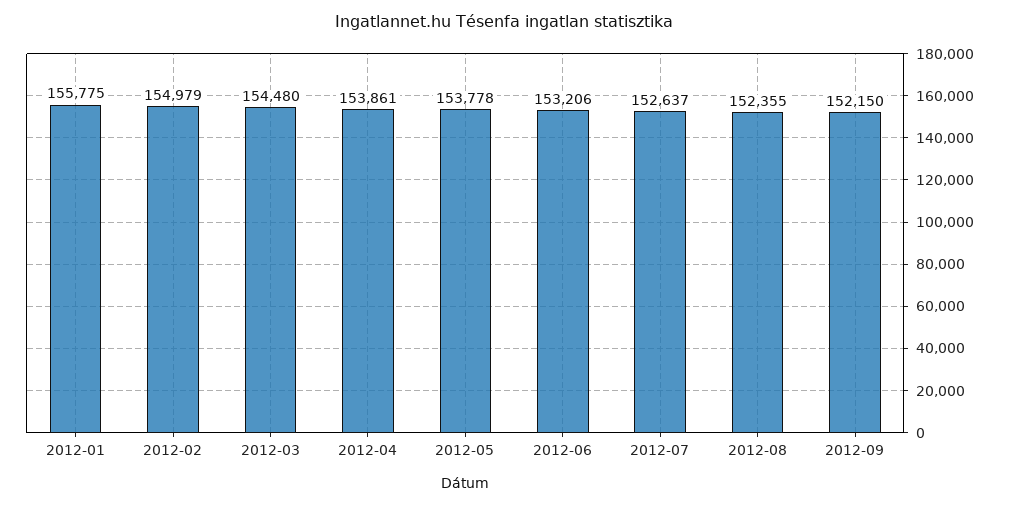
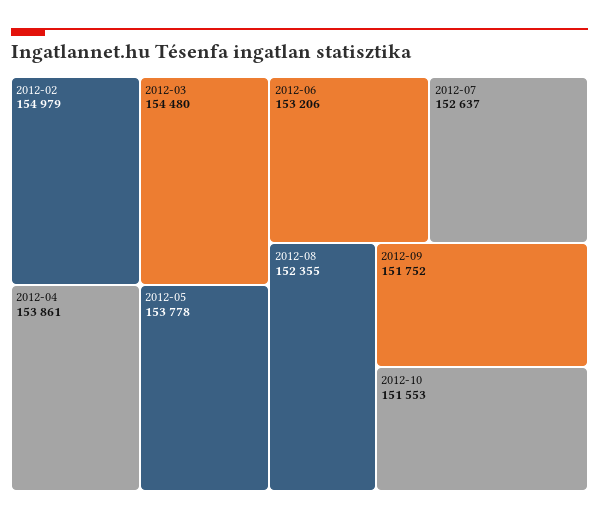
2012-01: 155775 -> none
2012-09: 152150 -> 151752
2012-10: none -> 151553

